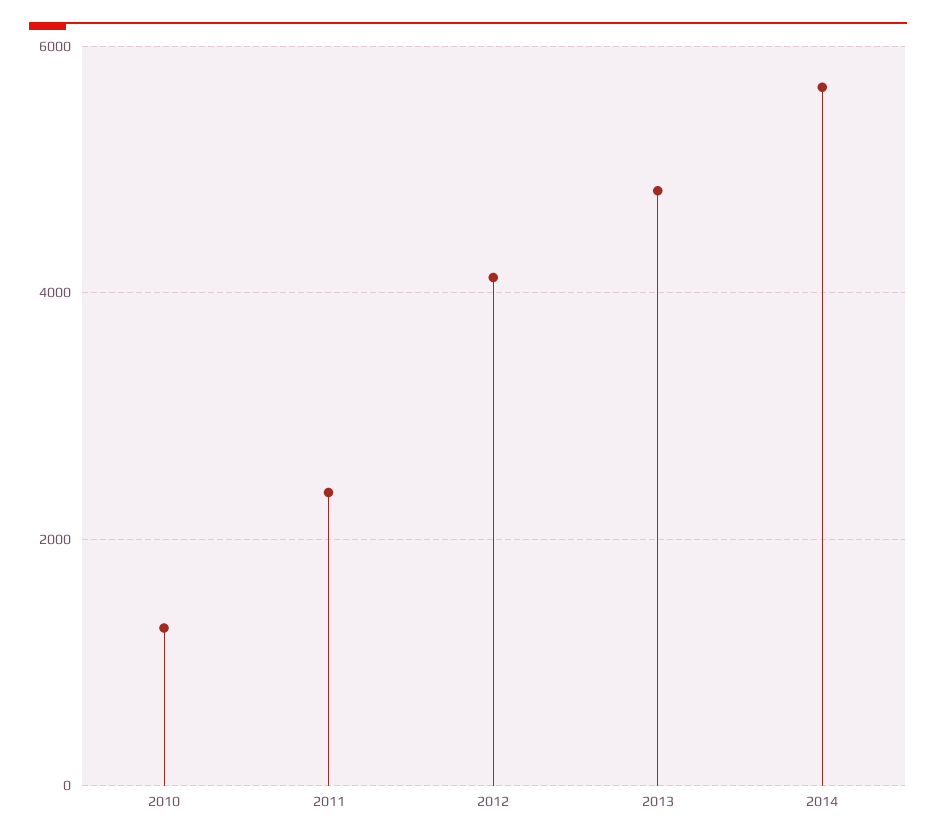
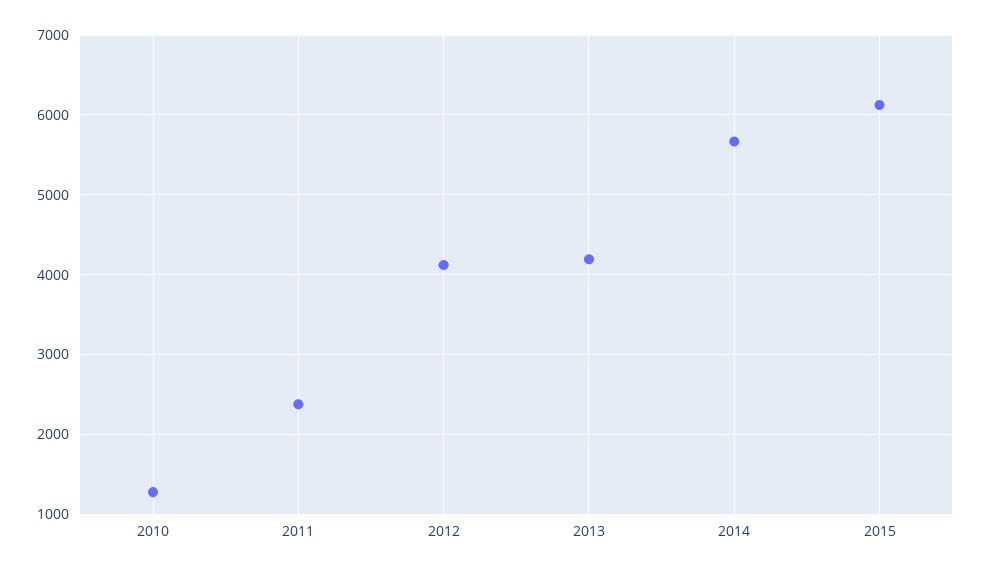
2013: 4800 -> 4200
2015: none -> 6100

